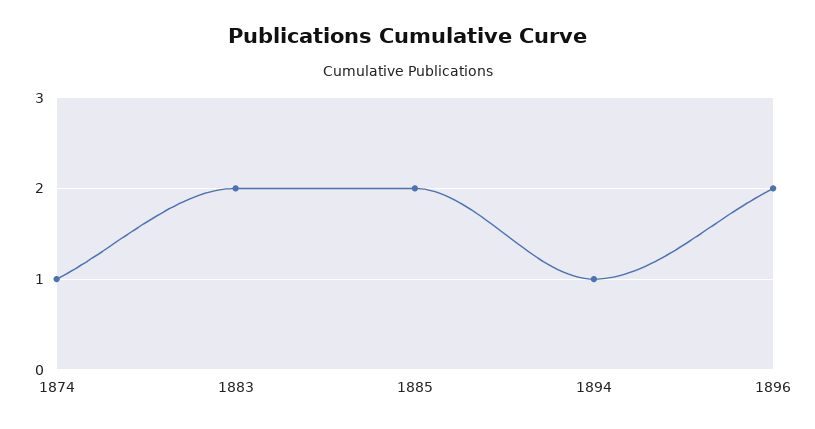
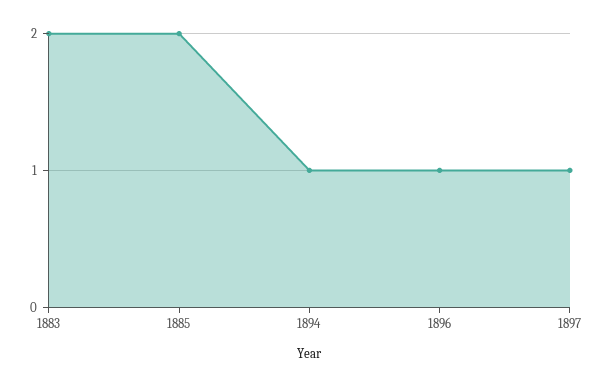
1874: 1 -> none
1896: 2 -> 1
1897: none -> 1

